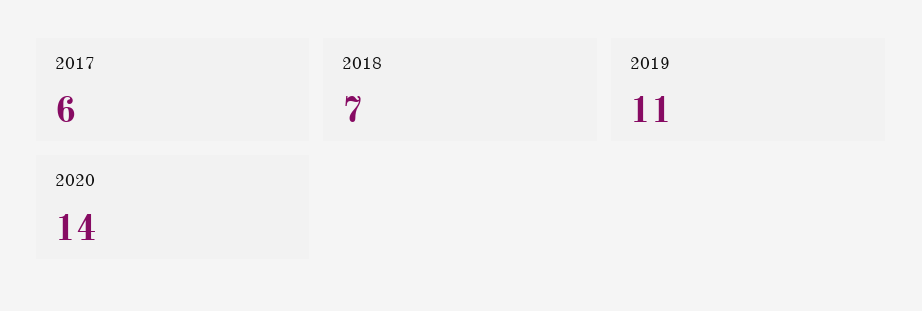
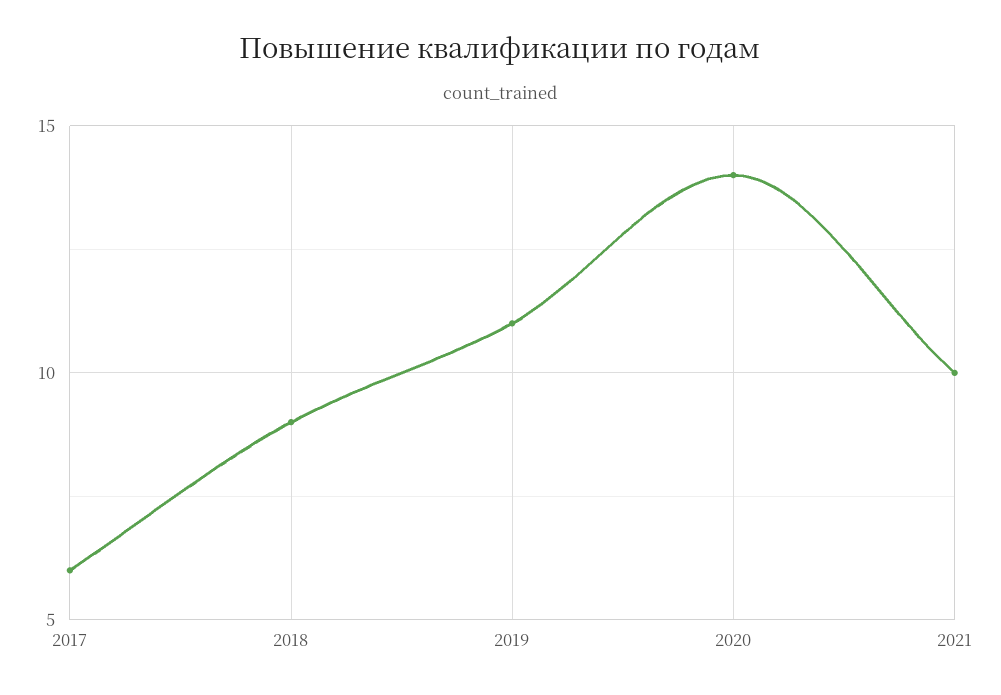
2018: 7 -> 9
2021: none -> 10

